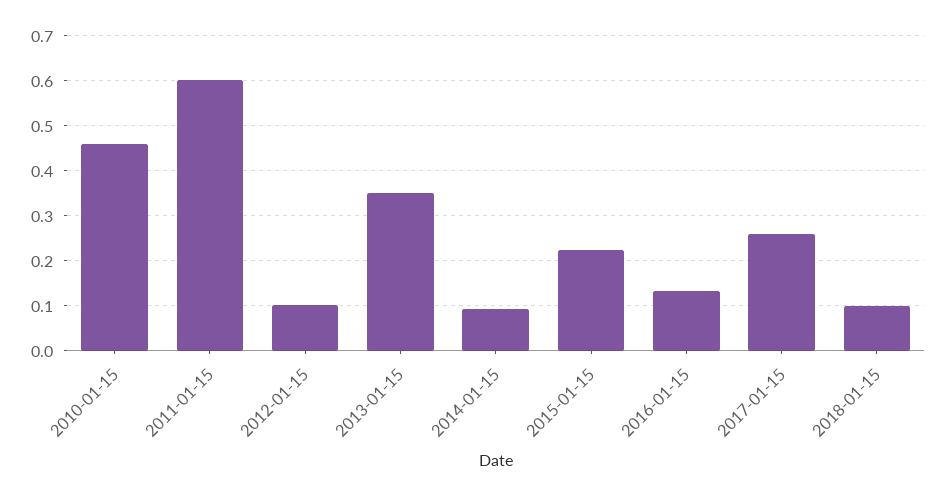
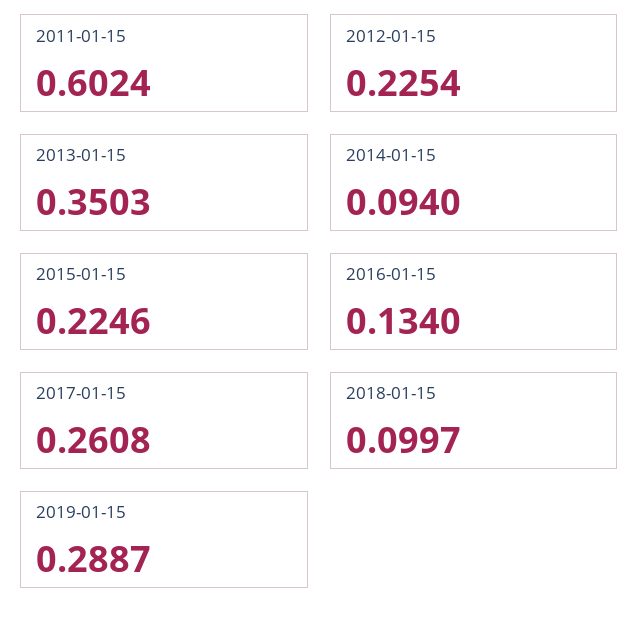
2010-01-15: 0.46 -> none
2012-01-15: 0.1 -> 0.2254
2019-01-15: none -> 0.2887

